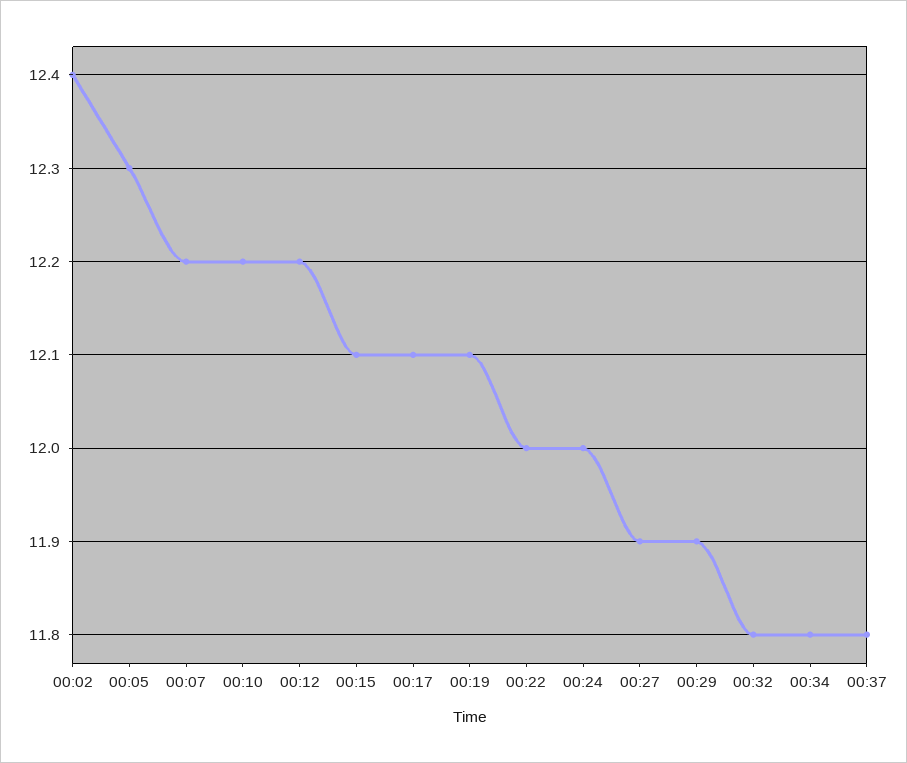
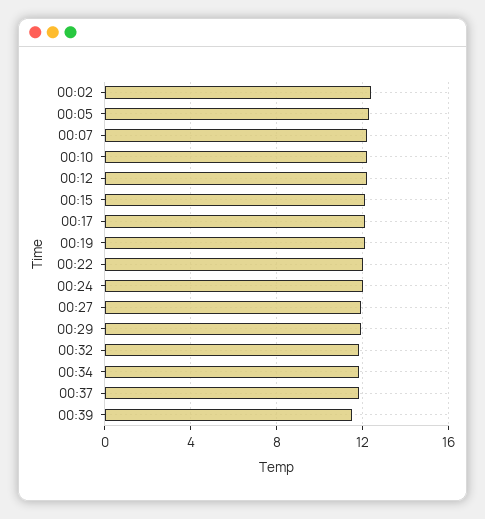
00:39: none -> 11.5

